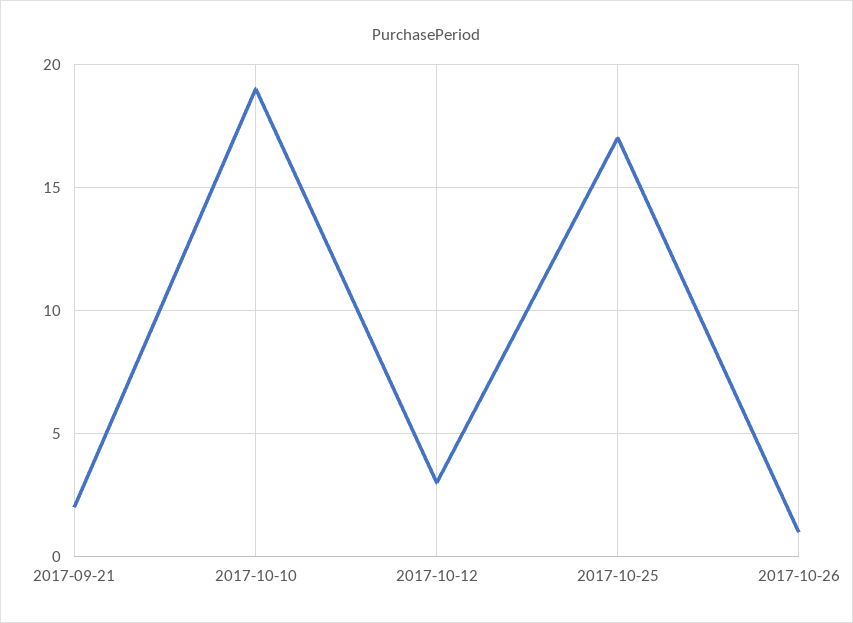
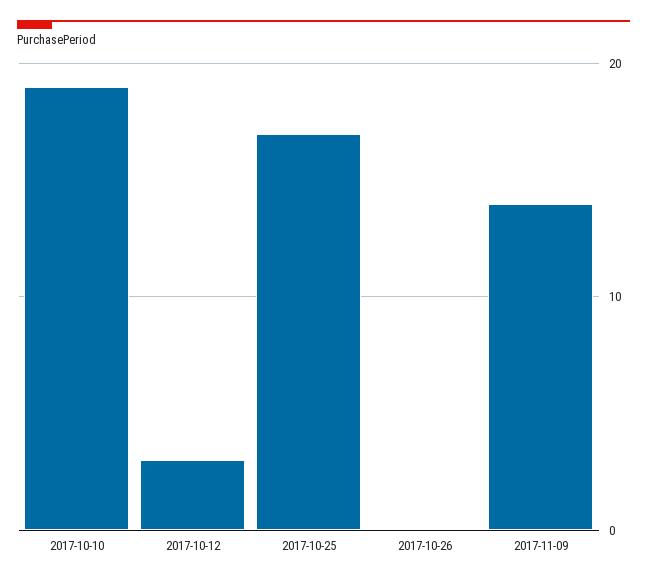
2017-09-21: 2 -> none
2017-10-26: 1 -> 0
2017-11-09: none -> 14

